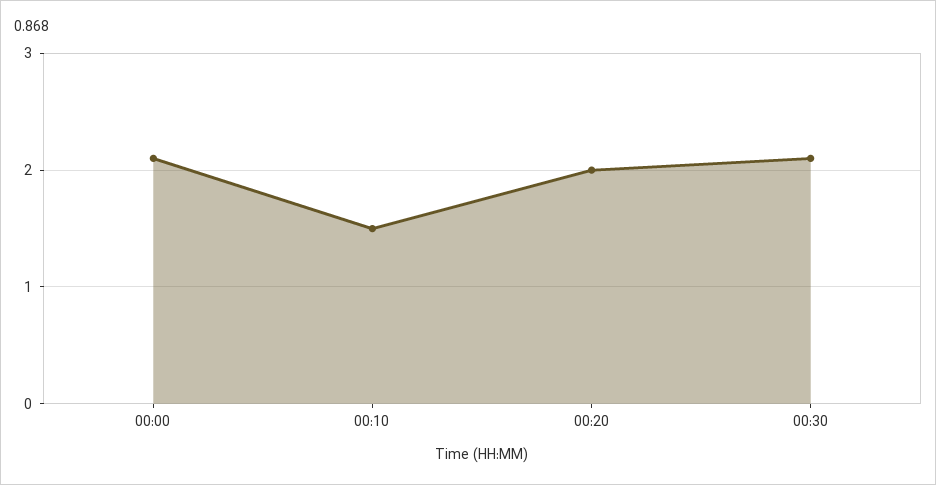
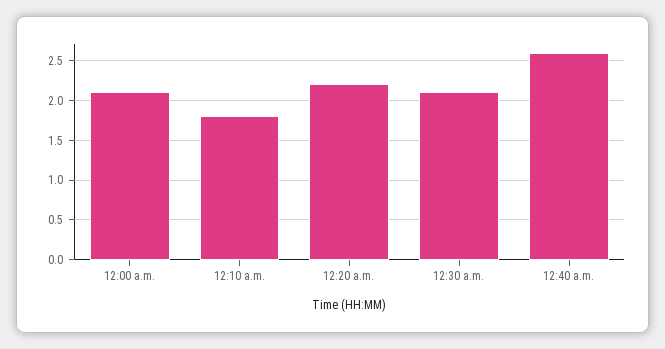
00:10: 1.5 -> 1.8
00:20: 2 -> 2.2
12:40 a.m.: none -> 2.6

